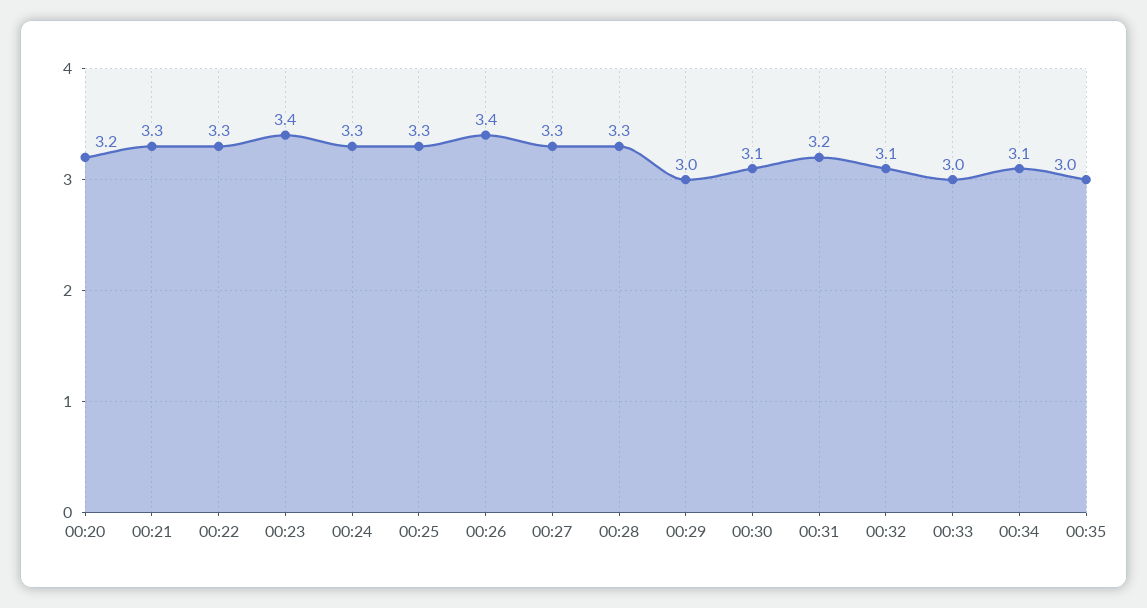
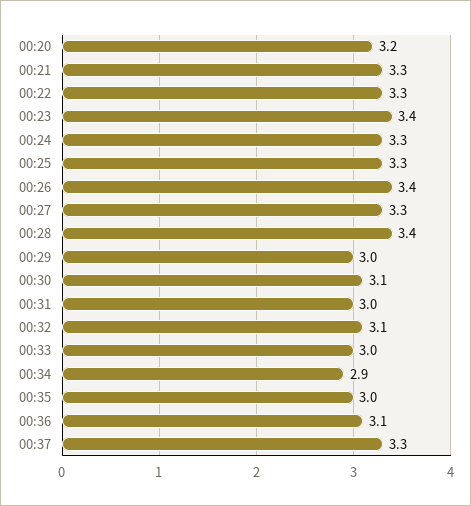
00:28: 3.3 -> 3.4
00:31: 3.2 -> 3
00:34: 3.1 -> 2.9
00:36: none -> 3.1
00:37: none -> 3.3

